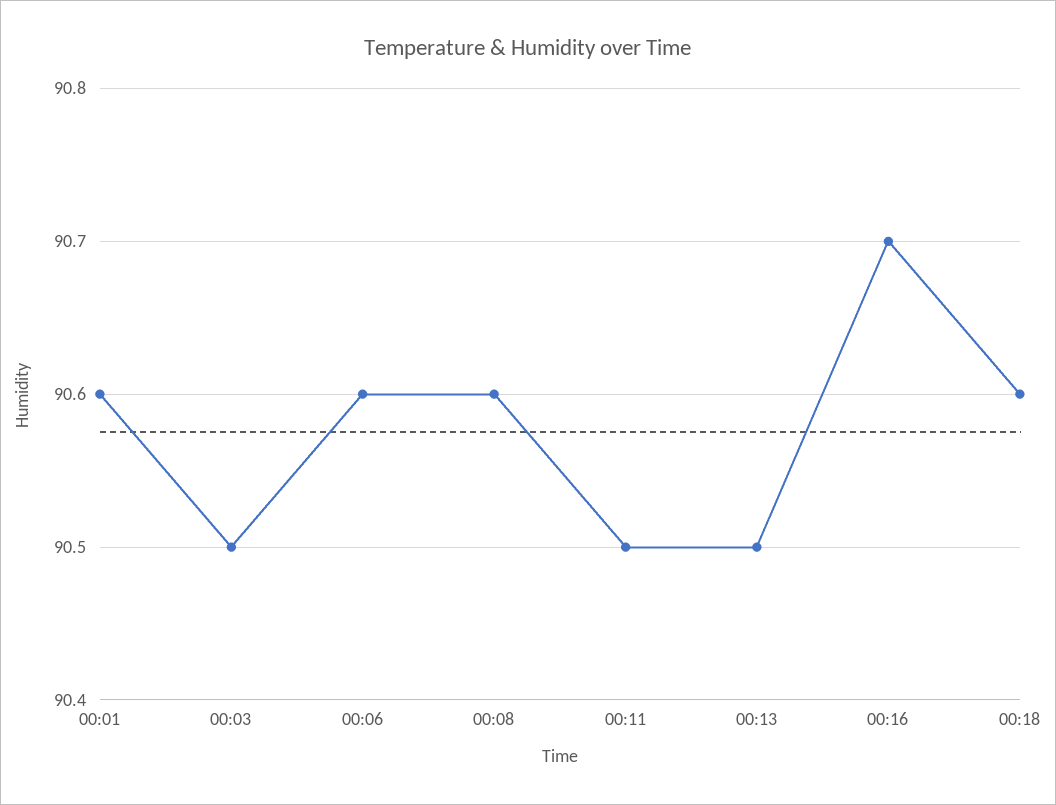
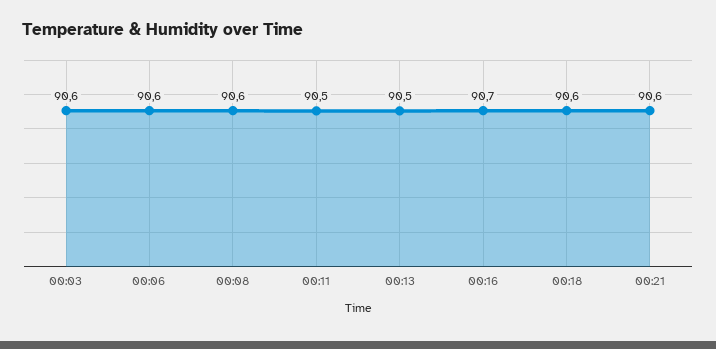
00:01: 90.6 -> none
00:03: 90.5 -> 90.6
00:21: none -> 90.6

